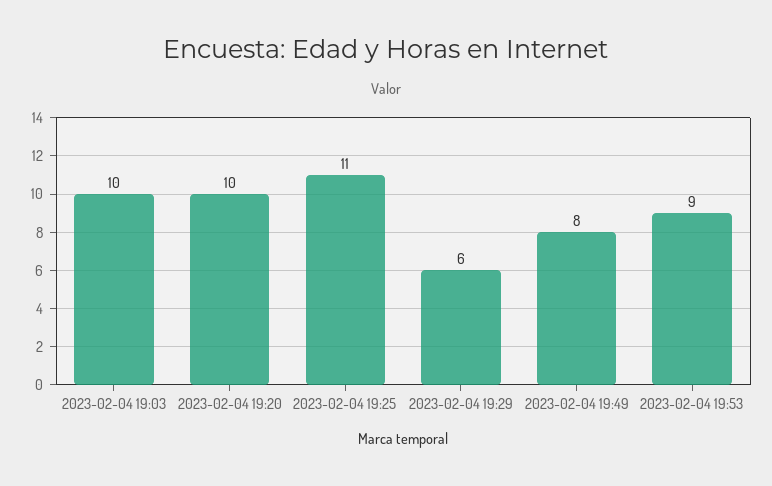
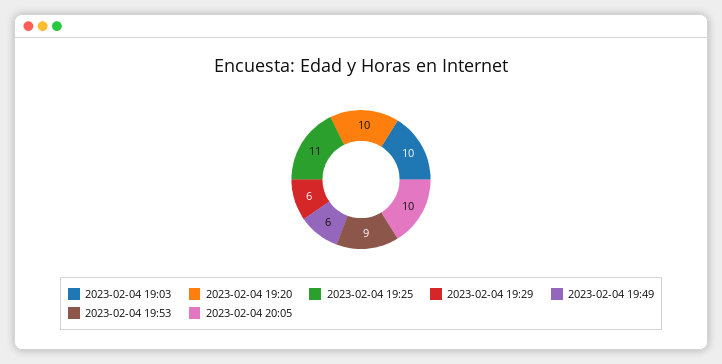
2023-02-04 19:49: 8 -> 6
2023-02-04 20:05: none -> 10

